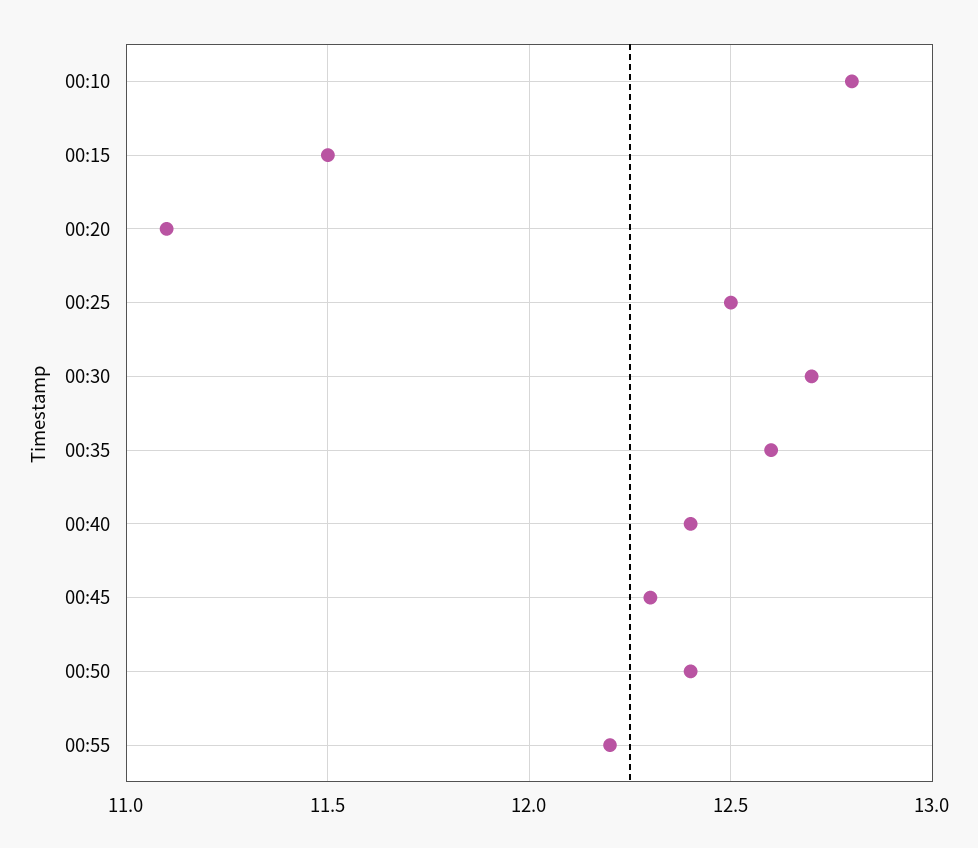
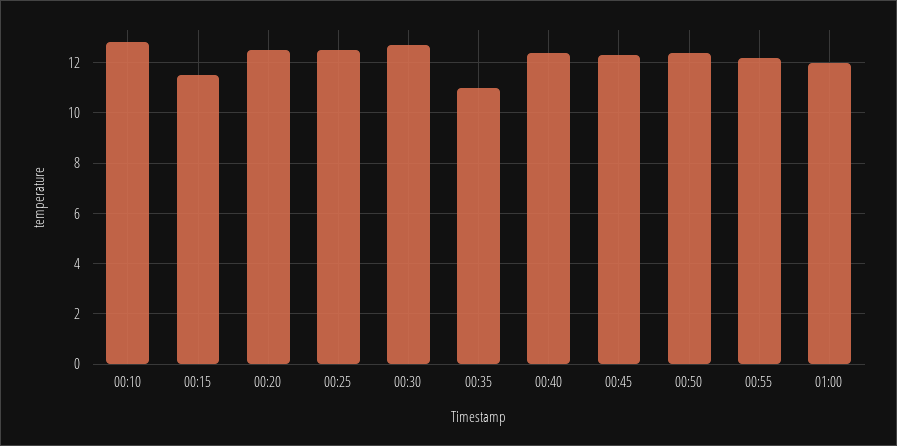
00:20: 11.1 -> 12.5
00:35: 12.6 -> 11
01:00: none -> 12

